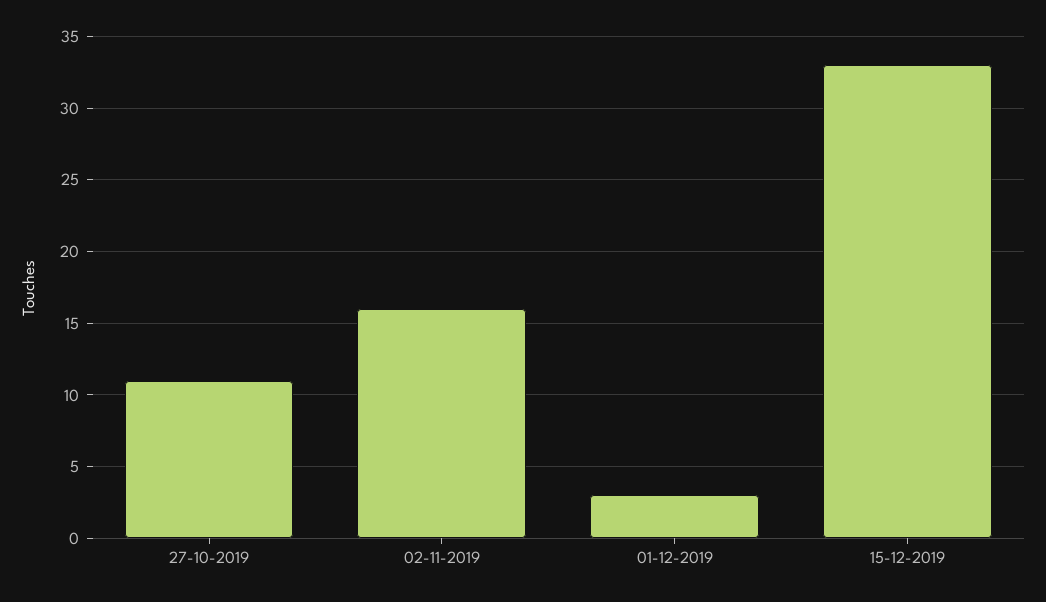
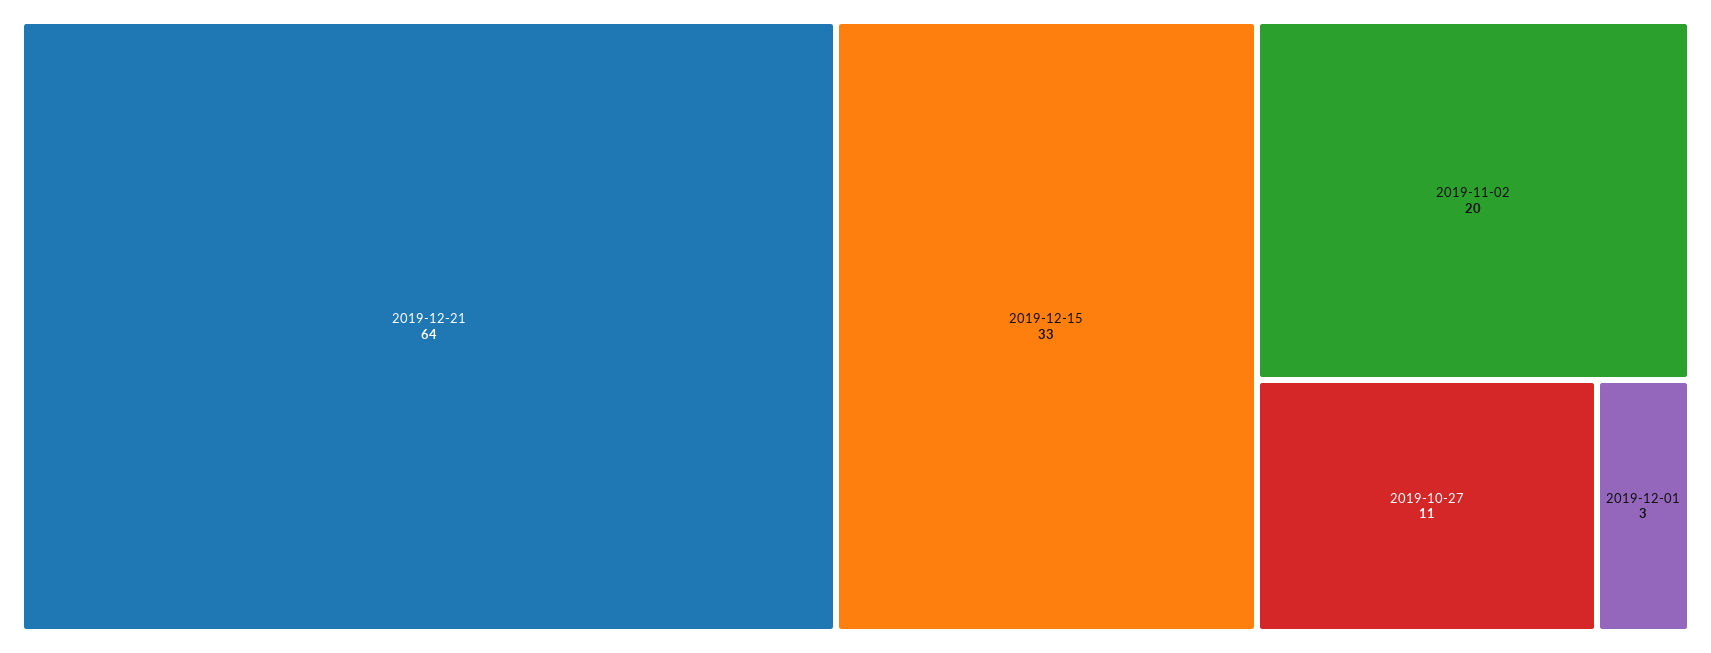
02-11-2019: 16 -> 20
2019-12-21: none -> 64

